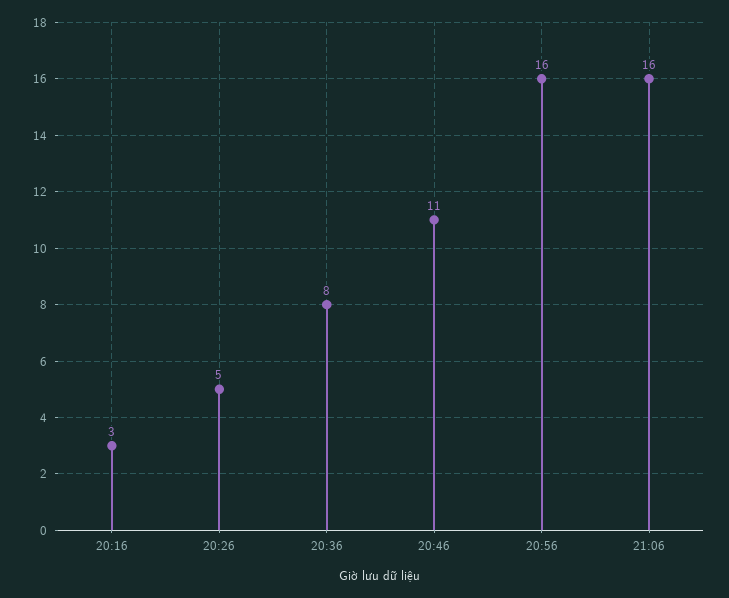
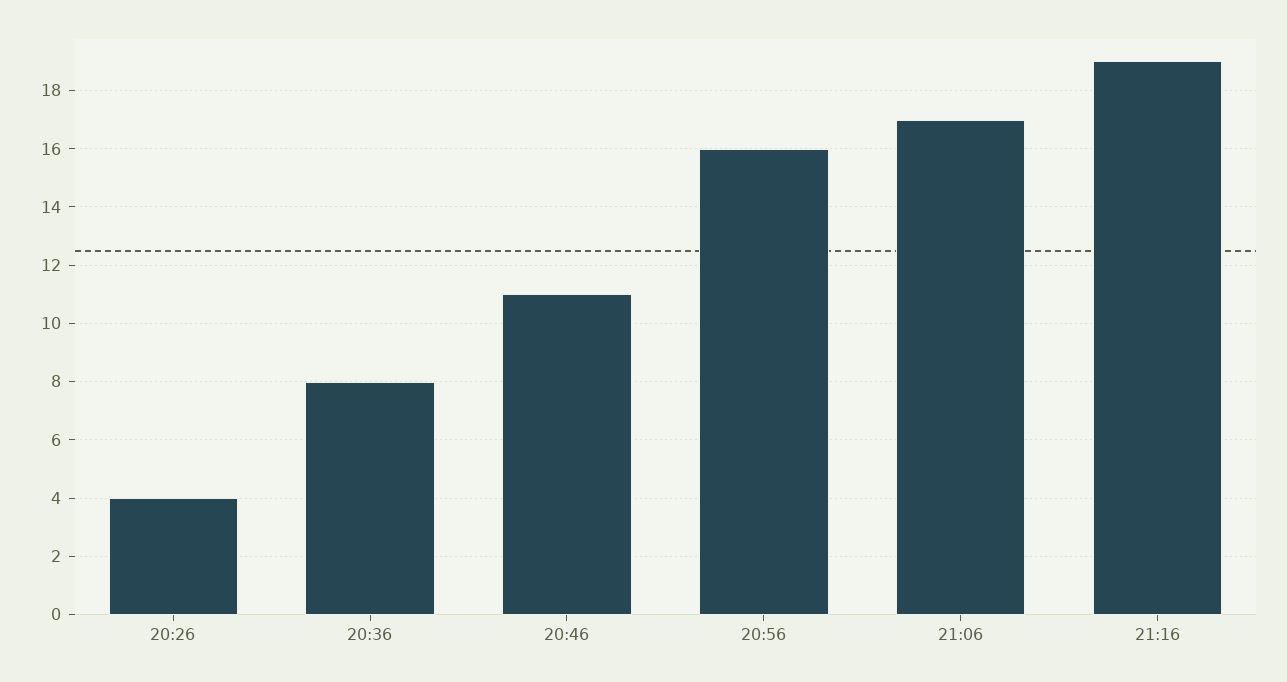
20:16: 3 -> none
20:26: 5 -> 4
21:06: 16 -> 17
21:16: none -> 19

